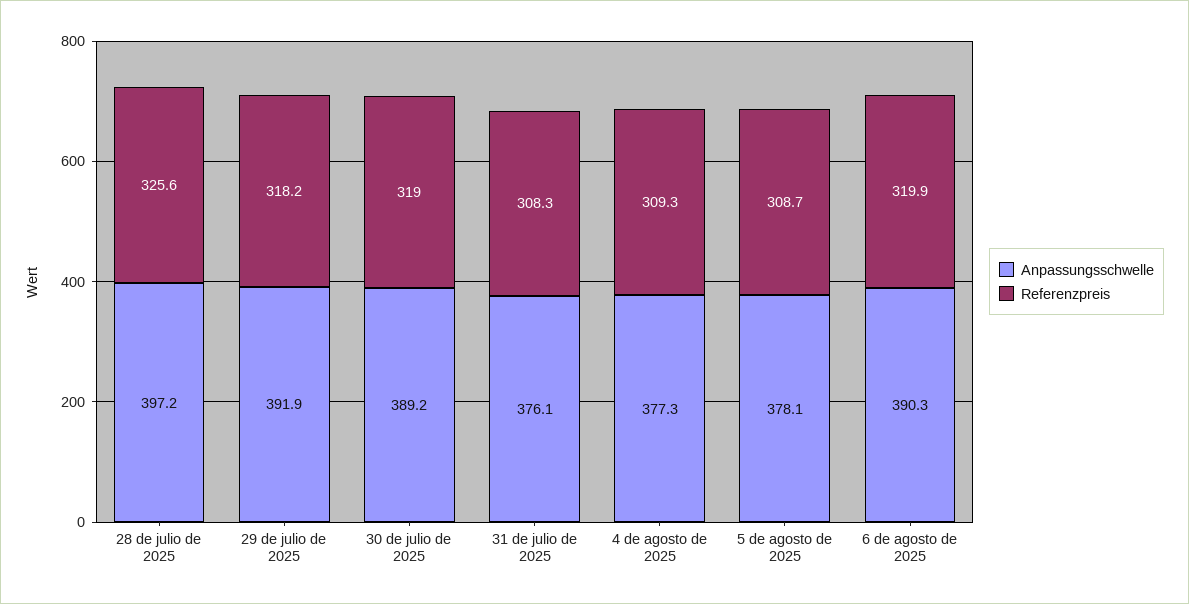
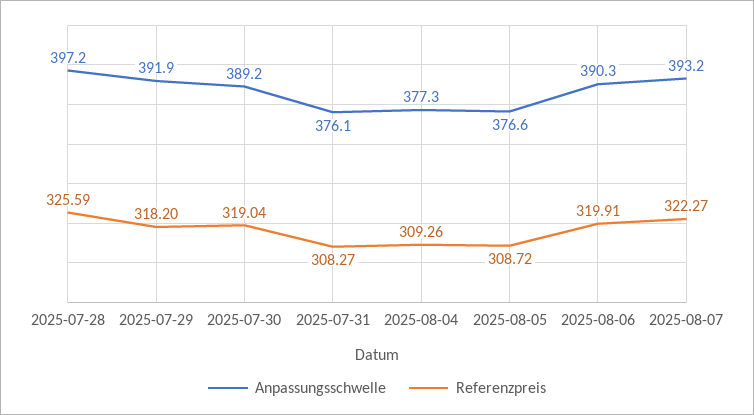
Anpassungsschwelle, 5 de agosto de 2025: 378.1 -> 376.6
Anpassungsschwelle, 2025-08-07: none -> 393.2
Referenzpreis, 2025-08-07: none -> 322.27

